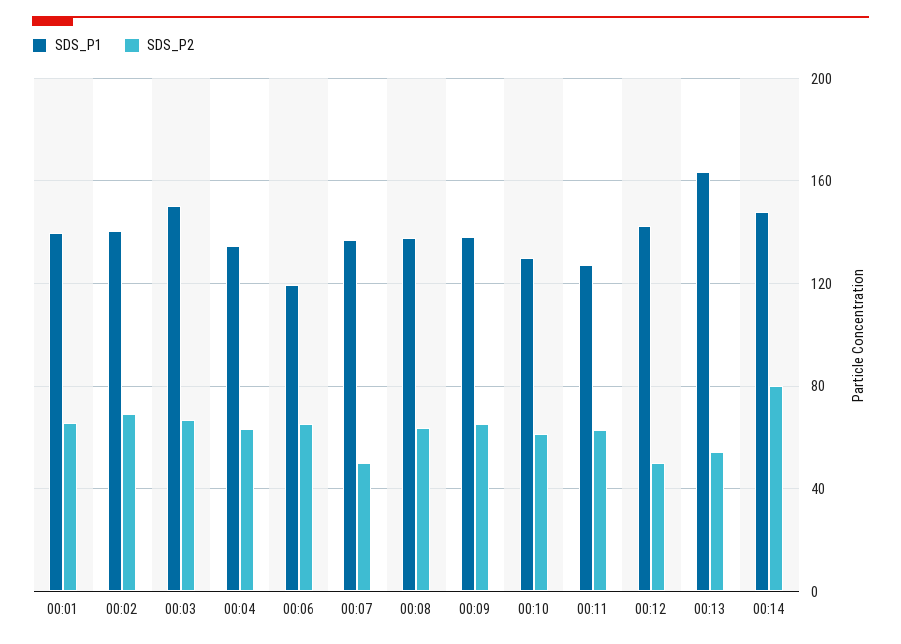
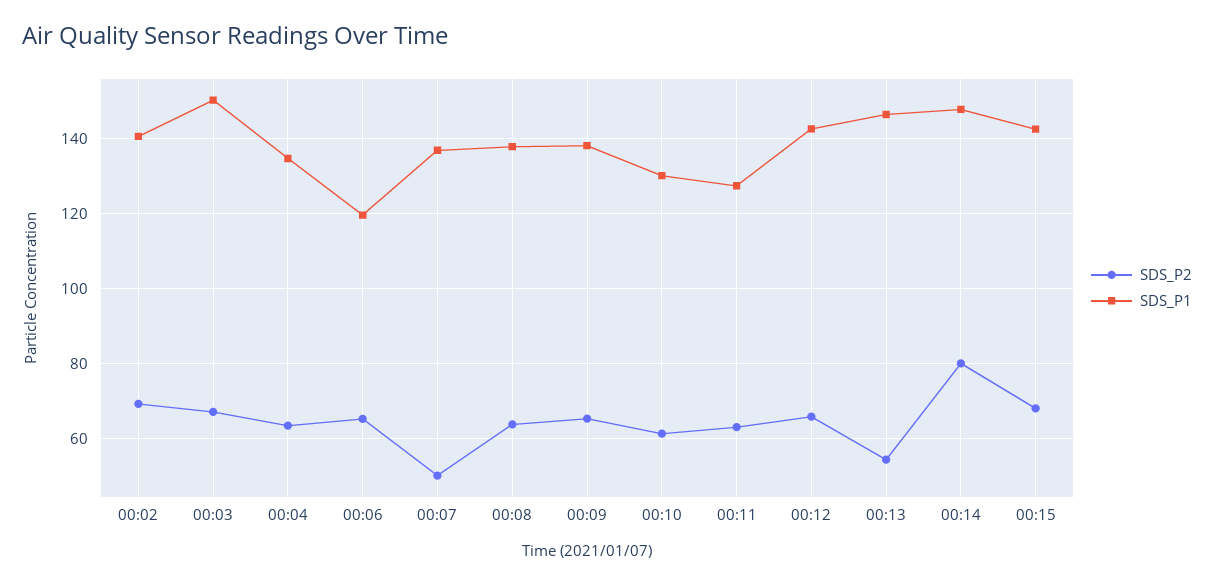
SDS_P1, 00:01: 140 -> none
SDS_P2, 00:01: 65 -> none
SDS_P2, 00:12: 50 -> 66
SDS_P1, 00:13: 165 -> 146
SDS_P2, 00:15: none -> 68
SDS_P1, 00:15: none -> 142

